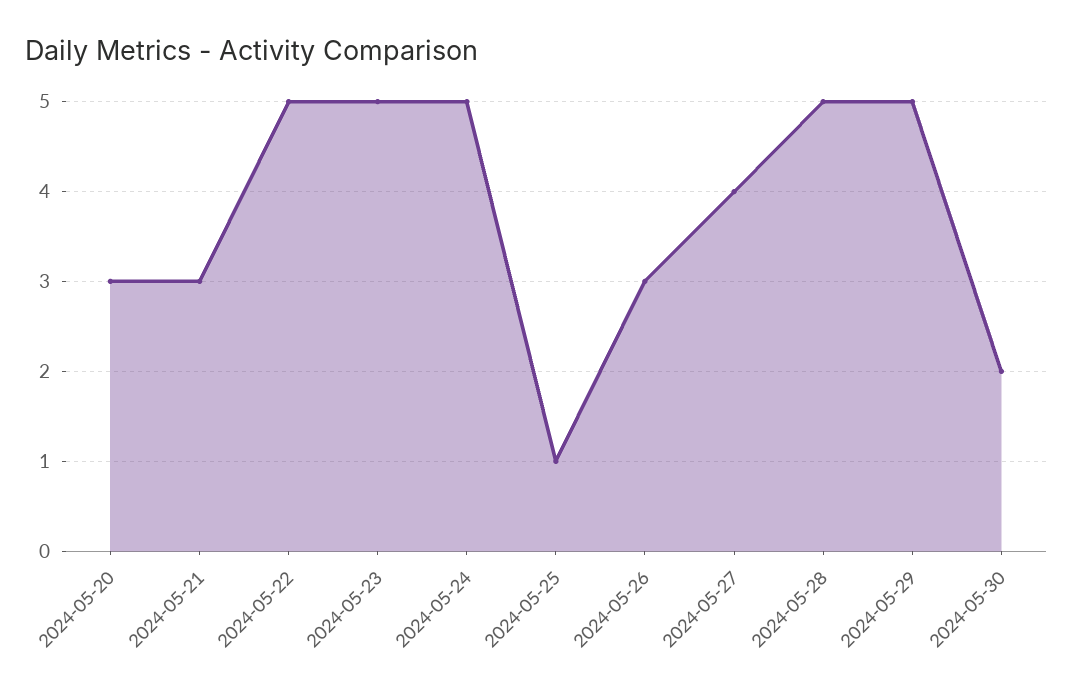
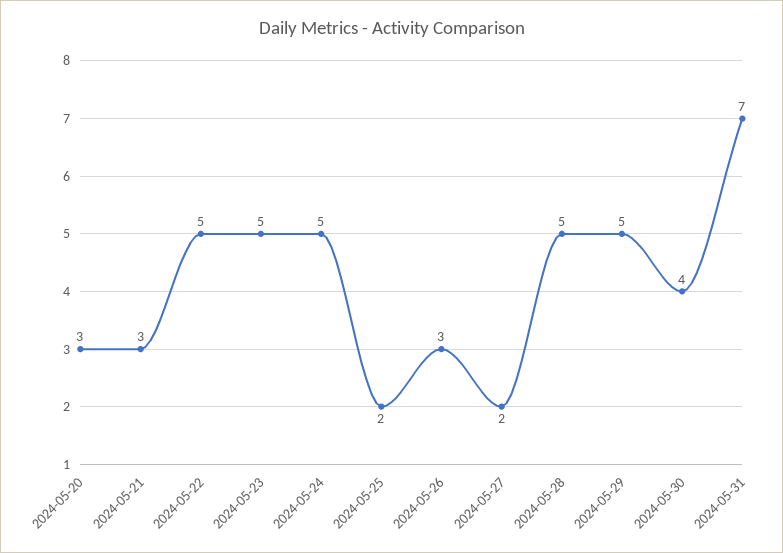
2024-05-25: 1 -> 2
2024-05-27: 4 -> 2
2024-05-30: 2 -> 4
2024-05-31: none -> 7

